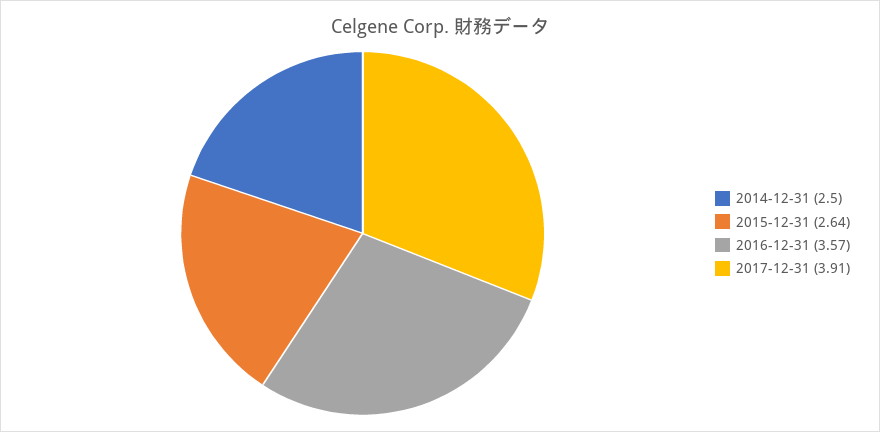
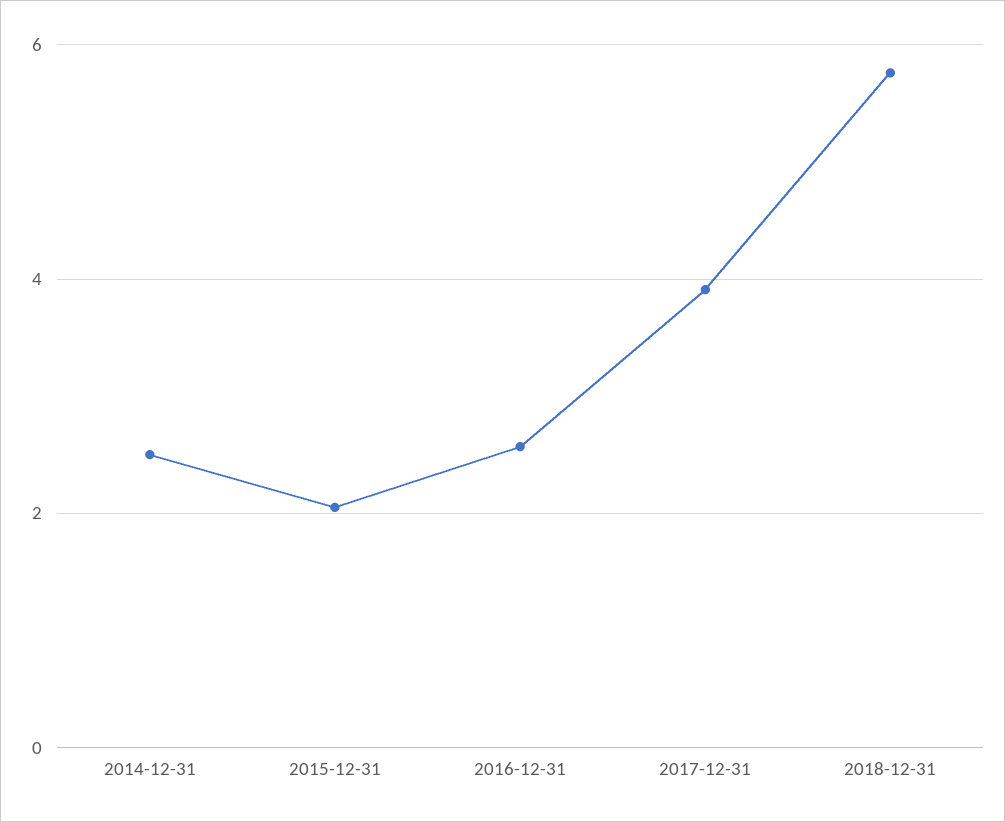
2015-12-31: 2.64 -> 2
2016-12-31: 3.57 -> 2.6
2018-12-31: none -> 5.8

